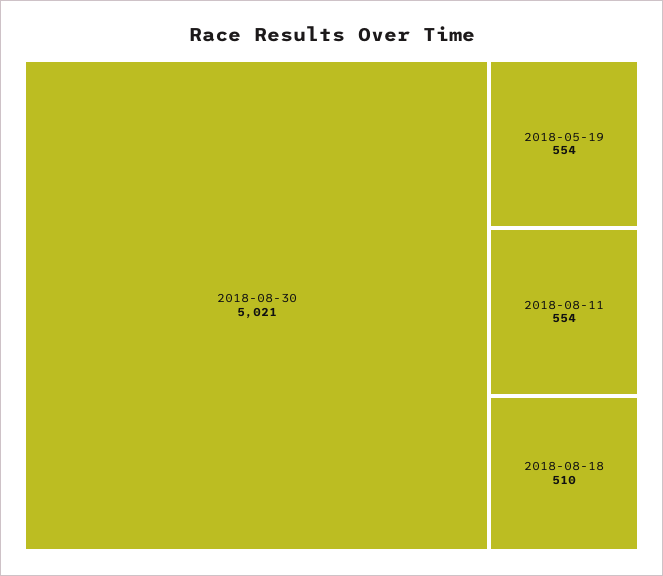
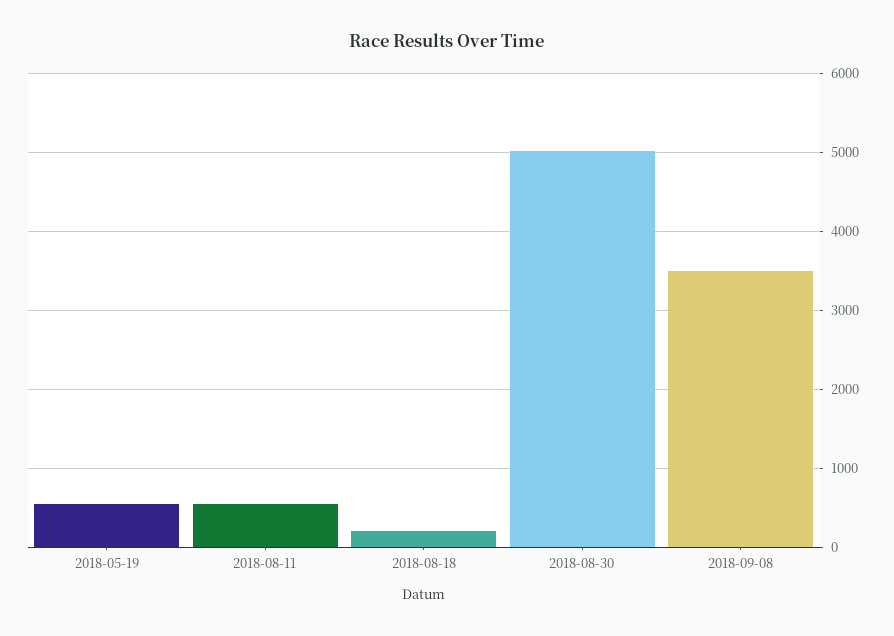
2018-08-18: 510 -> 200
2018-09-08: none -> 3500

